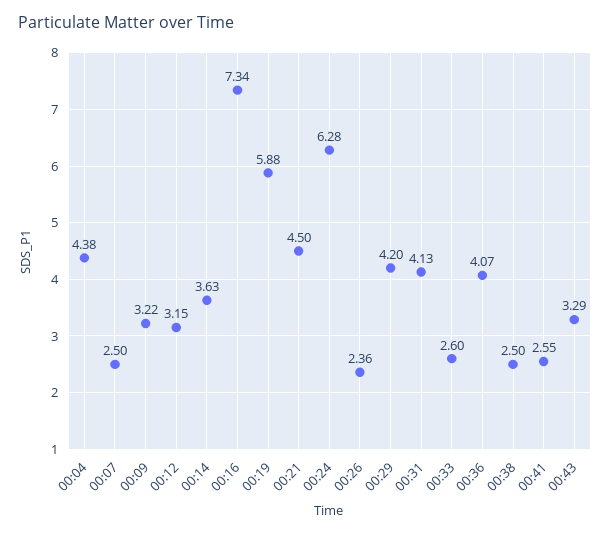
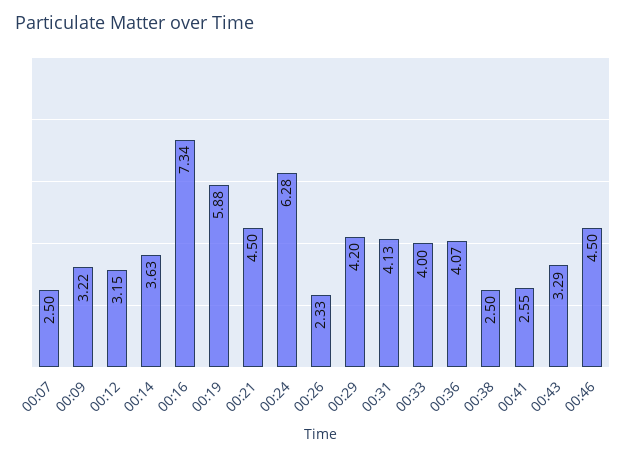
00:04: 4.38 -> none
00:26: 2.36 -> 2.33
00:33: 2.6 -> 4
00:46: none -> 4.5

